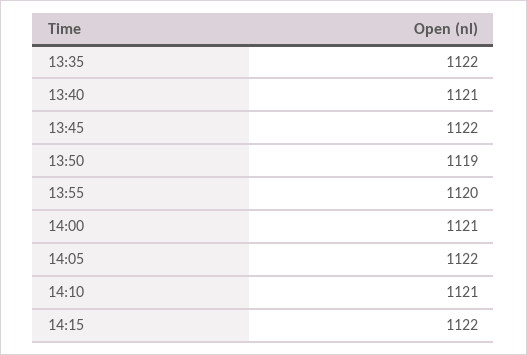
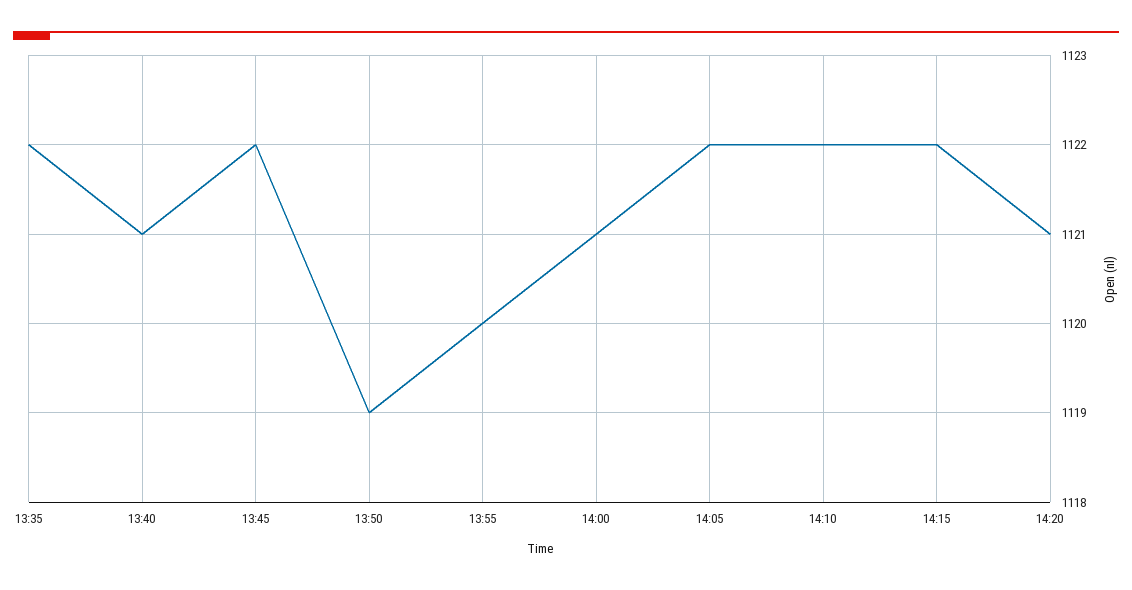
14:10: 1121 -> 1122
14:20: none -> 1121

